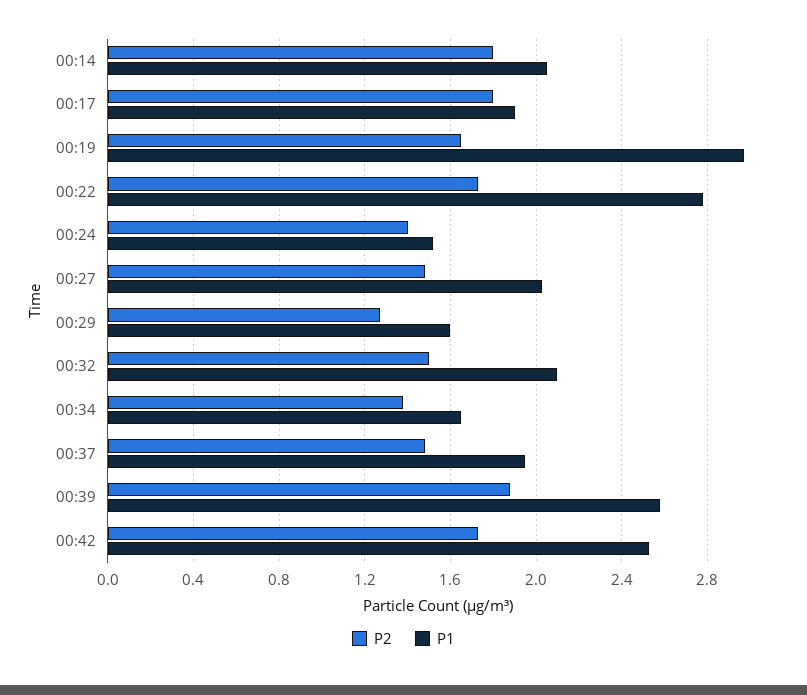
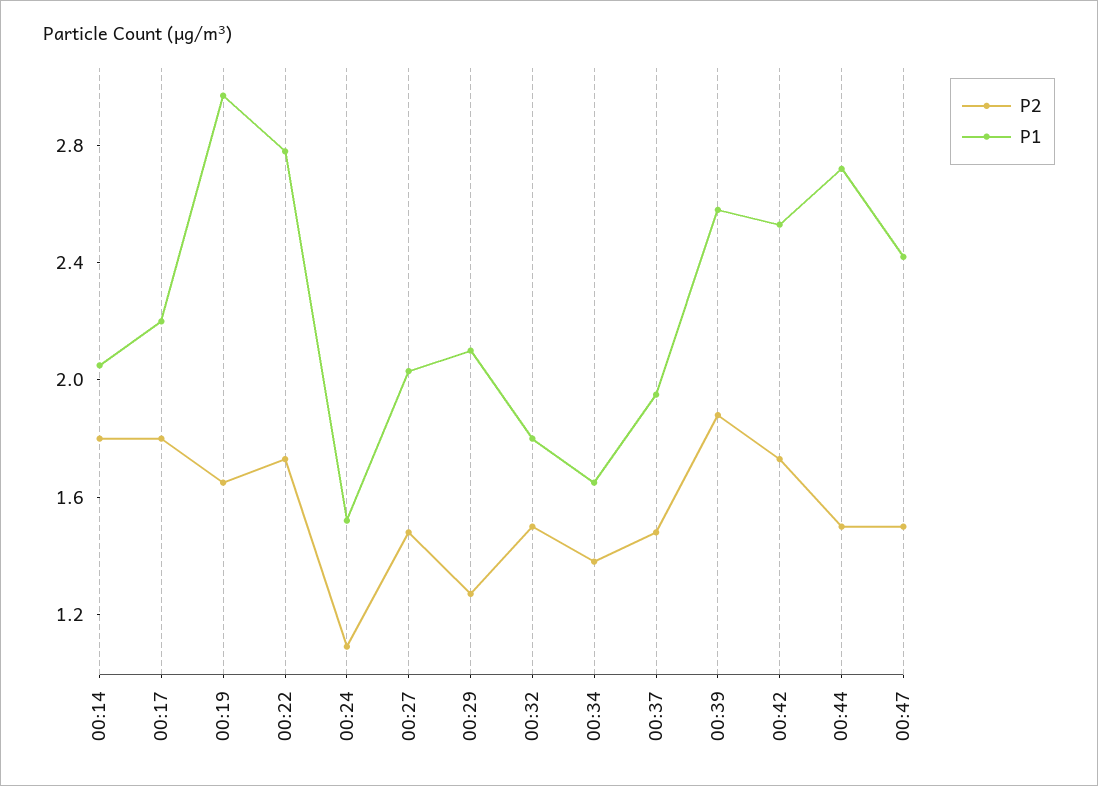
P1, 00:17: 1.9 -> 2.2
P2, 00:24: 1.4 -> 1.1
P1, 00:29: 1.6 -> 2.1
P1, 00:32: 2.1 -> 1.8
P2, 00:44: none -> 1.5
P1, 00:44: none -> 2.7
P2, 00:47: none -> 1.5
P1, 00:47: none -> 2.4

